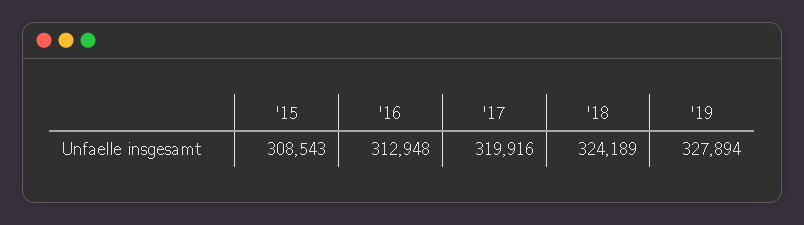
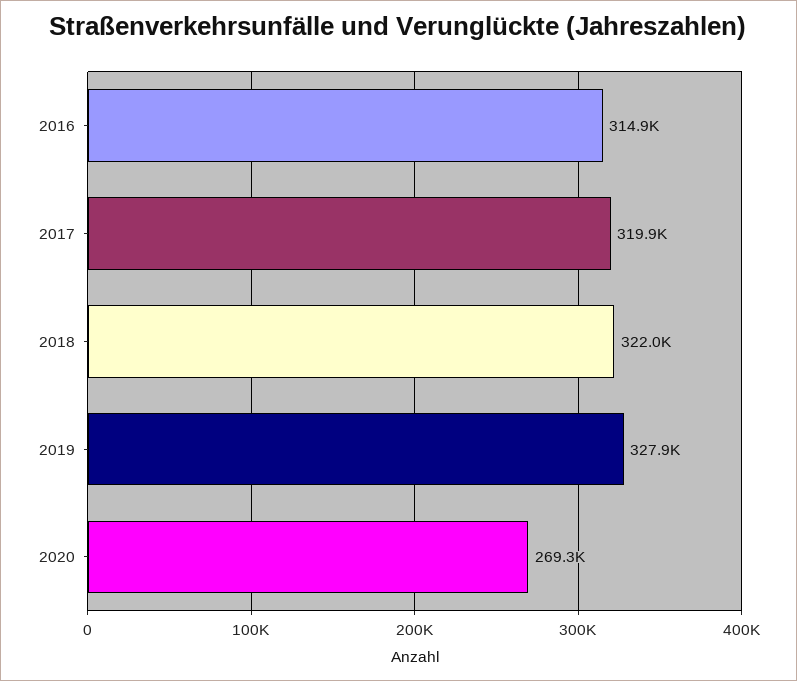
'15: 308543 -> none
'16: 312948 -> 314900
'18: 324189 -> 322000
2020: none -> 269300

